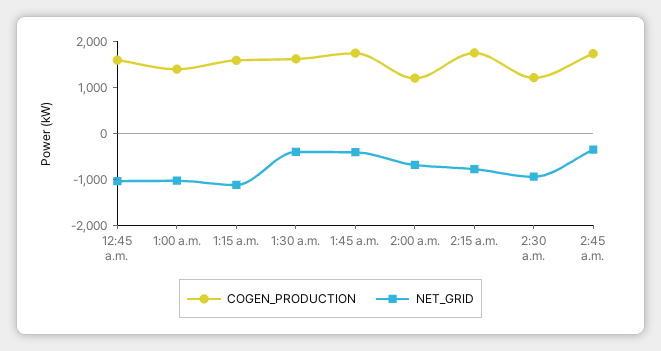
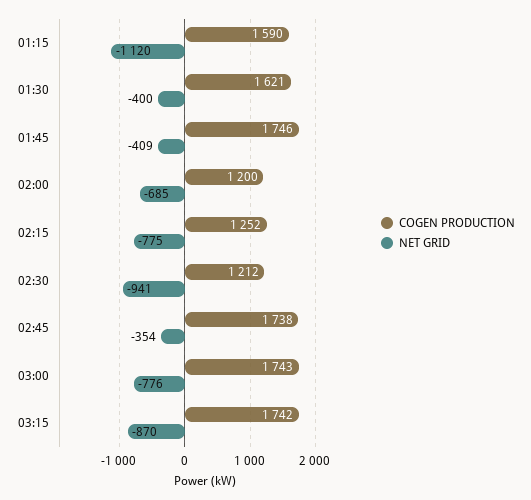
COGEN_PRODUCTION, 12:45 a.m.: 1600 -> none
NET_GRID, 12:45 a.m.: -1000 -> none
COGEN_PRODUCTION, 1:00 a.m.: 1400 -> none
NET_GRID, 1:00 a.m.: -1000 -> none
COGEN_PRODUCTION, 2:15 a.m.: 1800 -> 1252
COGEN_PRODUCTION, 03:00: none -> 1743
NET_GRID, 03:00: none -> -776
COGEN_PRODUCTION, 03:15: none -> 1742
NET_GRID, 03:15: none -> -870

